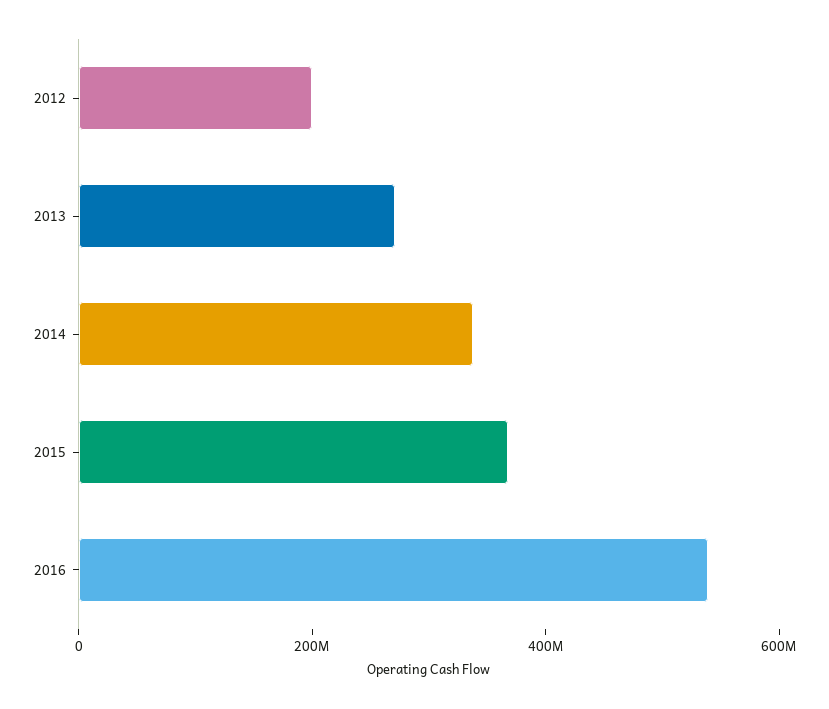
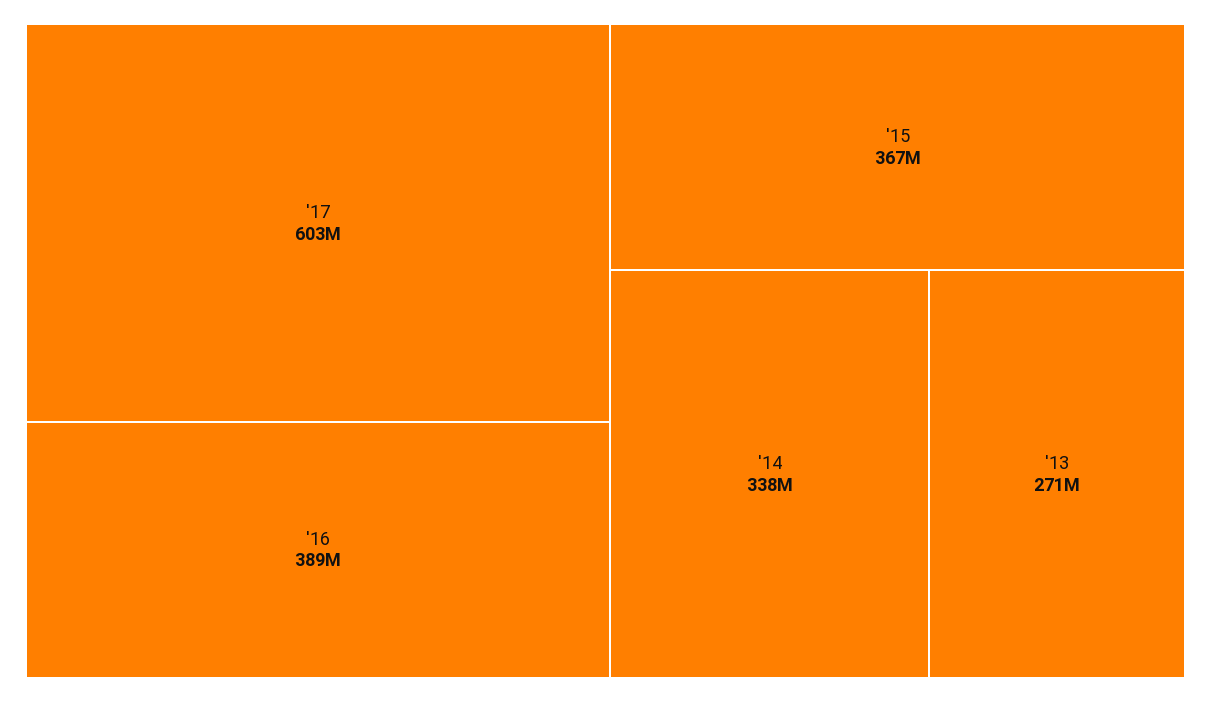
2012: 200000000 -> none
2016: 550000000 -> 389000000
'17: none -> 603000000

